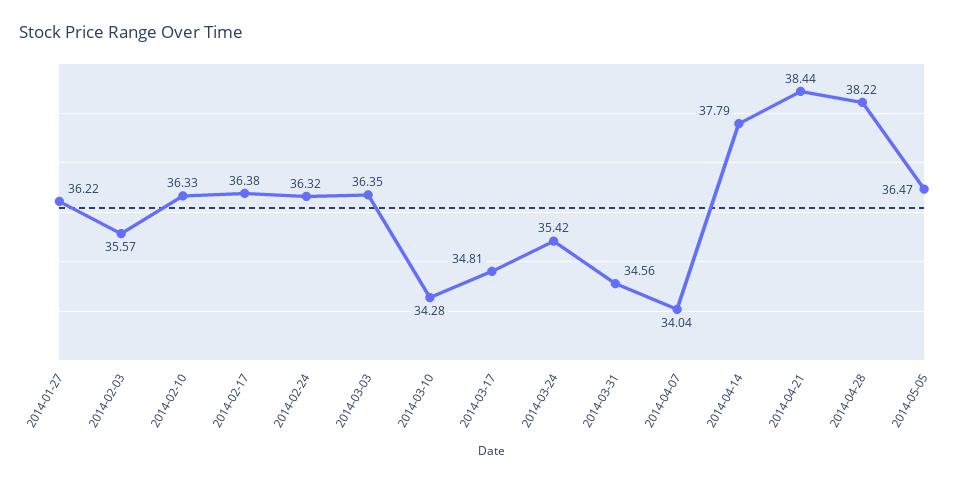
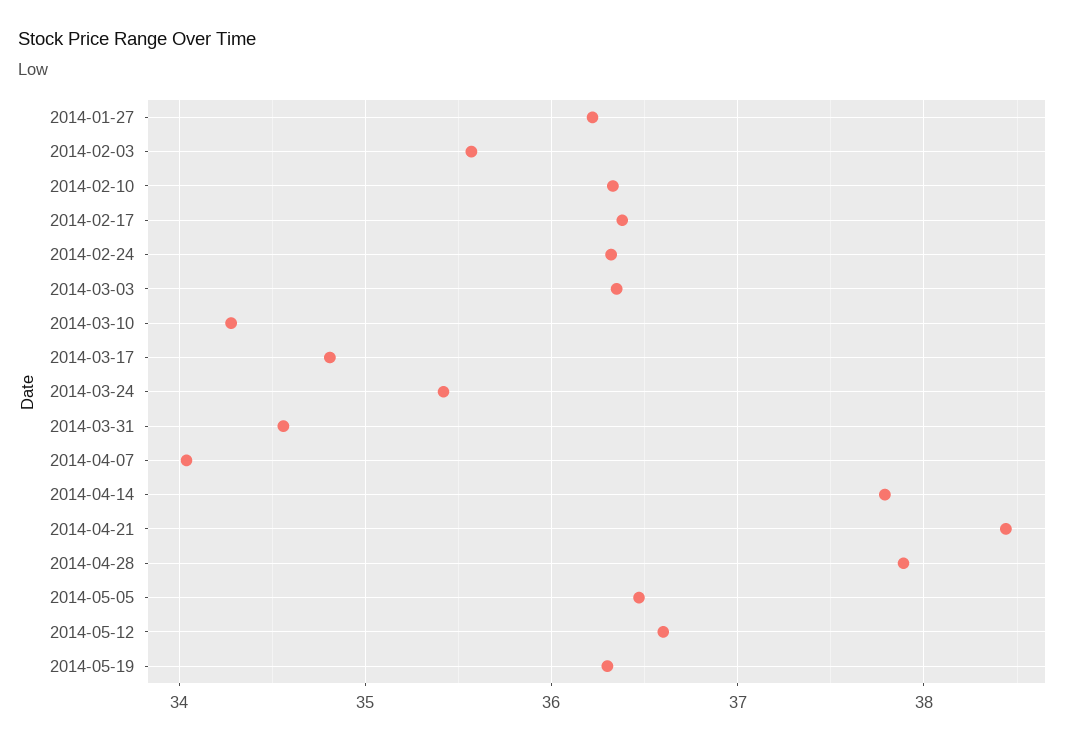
2014-04-28: 38.22 -> 37.9
2014-05-12: none -> 36.6
2014-05-19: none -> 36.3

